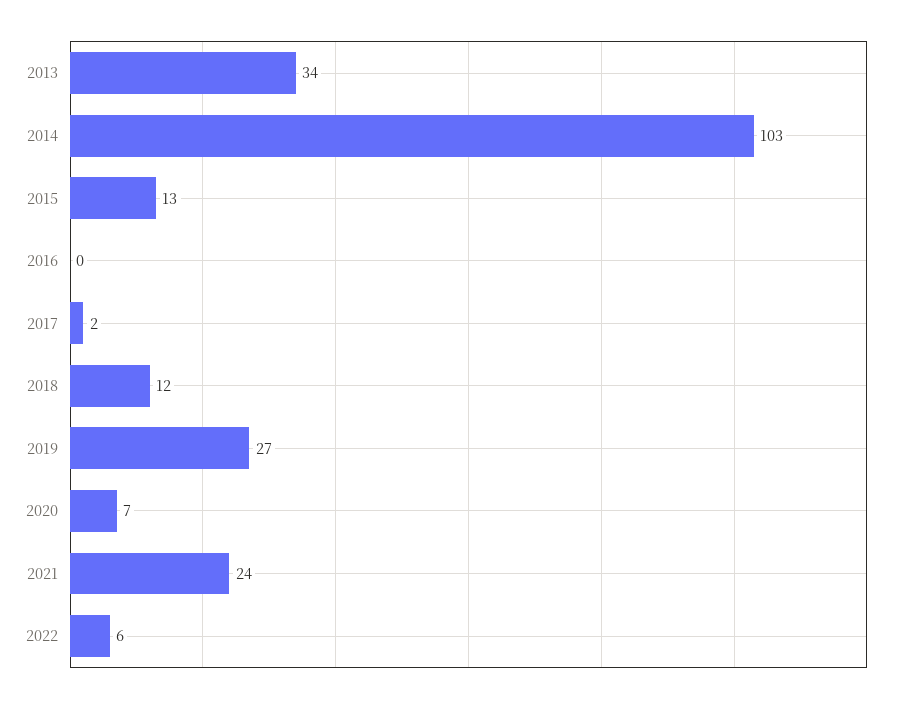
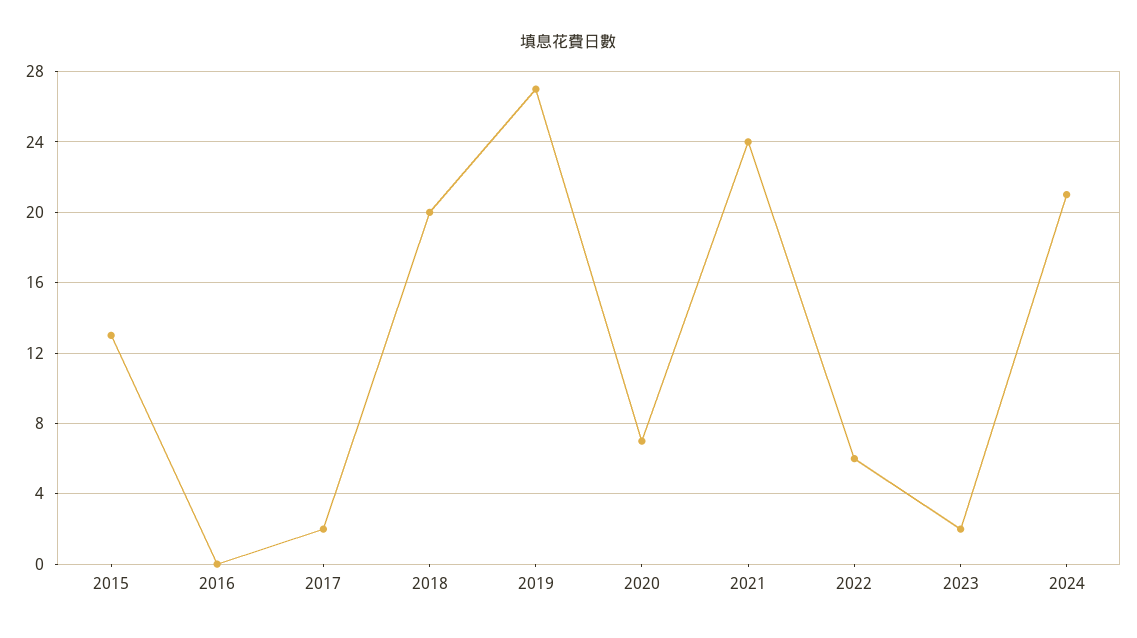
2013: 34 -> none
2014: 103 -> none
2018: 12 -> 20
2023: none -> 2
2024: none -> 21

